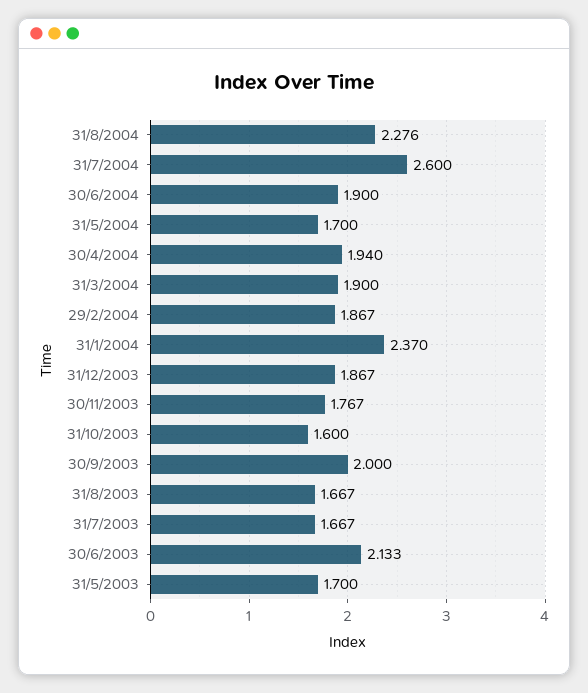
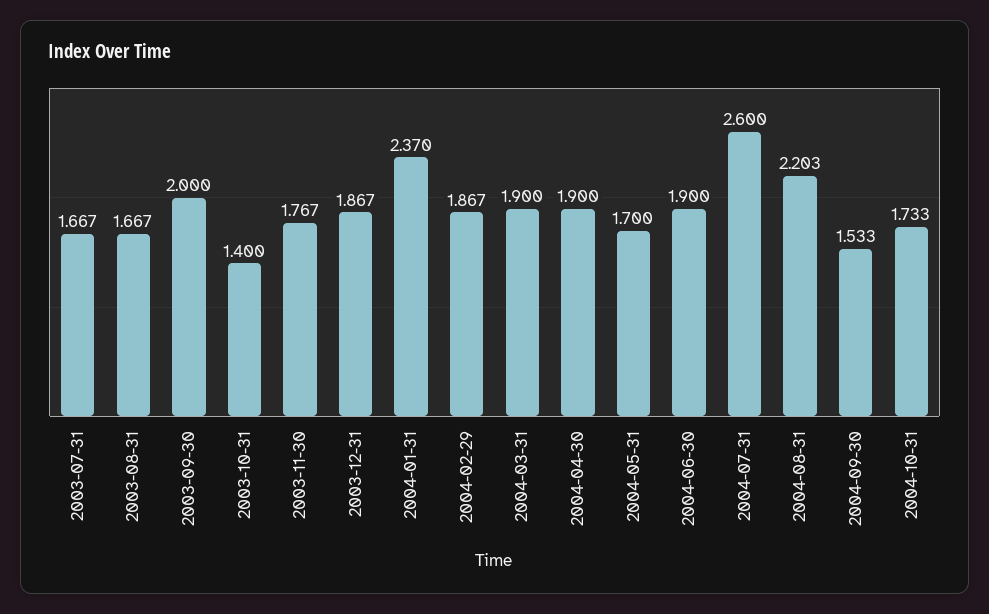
31/8/2004: 2.276 -> 2.203
30/4/2004: 1.94 -> 1.9
31/10/2003: 1.6 -> 1.4
30/6/2003: 2.133 -> none
31/5/2003: 1.7 -> none
2004-09-30: none -> 1.533
2004-10-31: none -> 1.733

